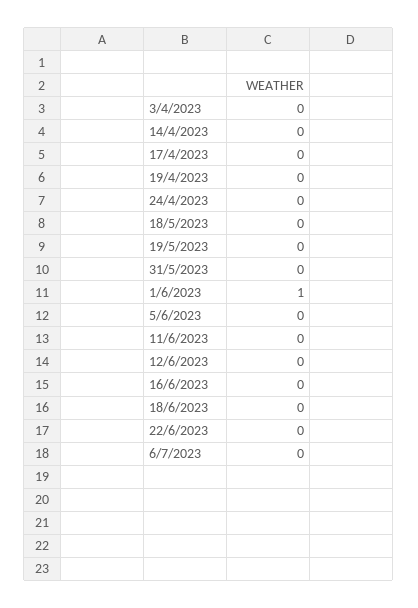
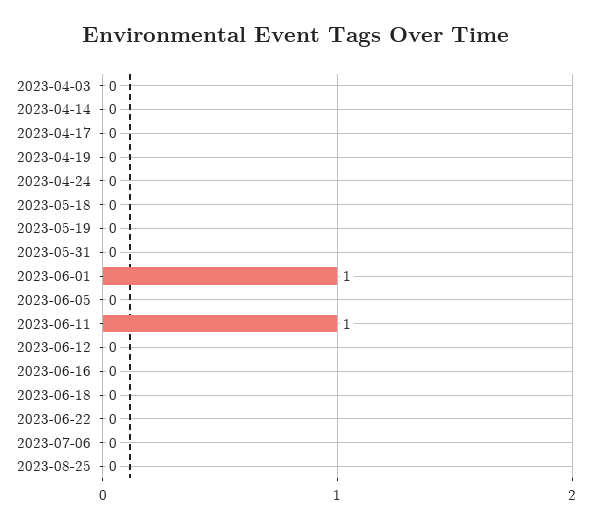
11/6/2023: 0 -> 1
2023-08-25: none -> 0

